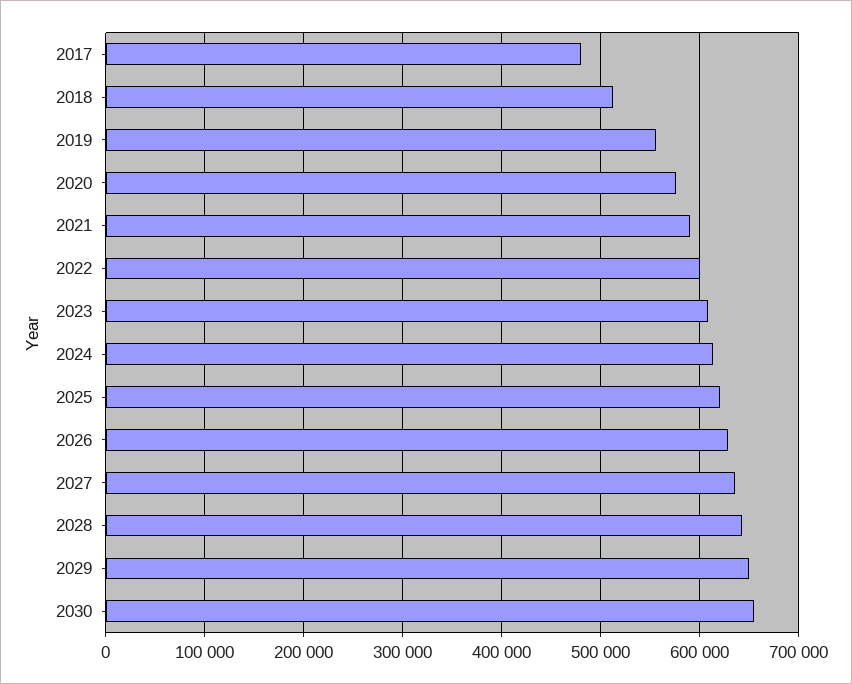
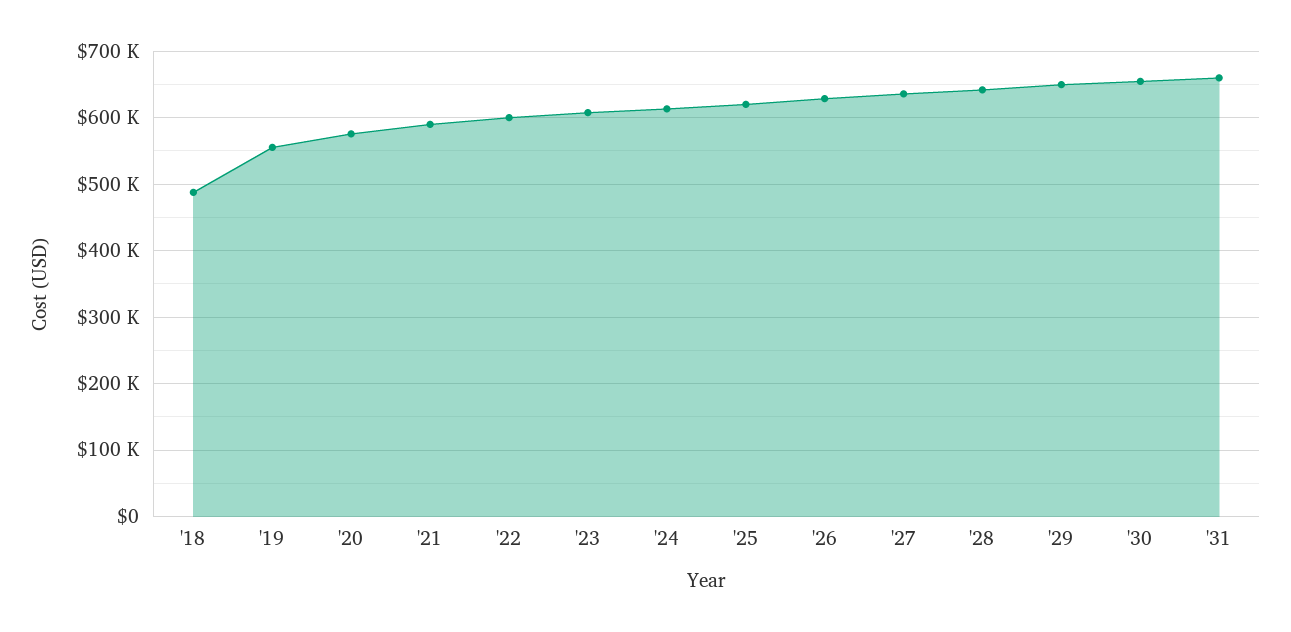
2017: 480000 -> none
2018: 510000 -> 490000
'31: none -> 660000

